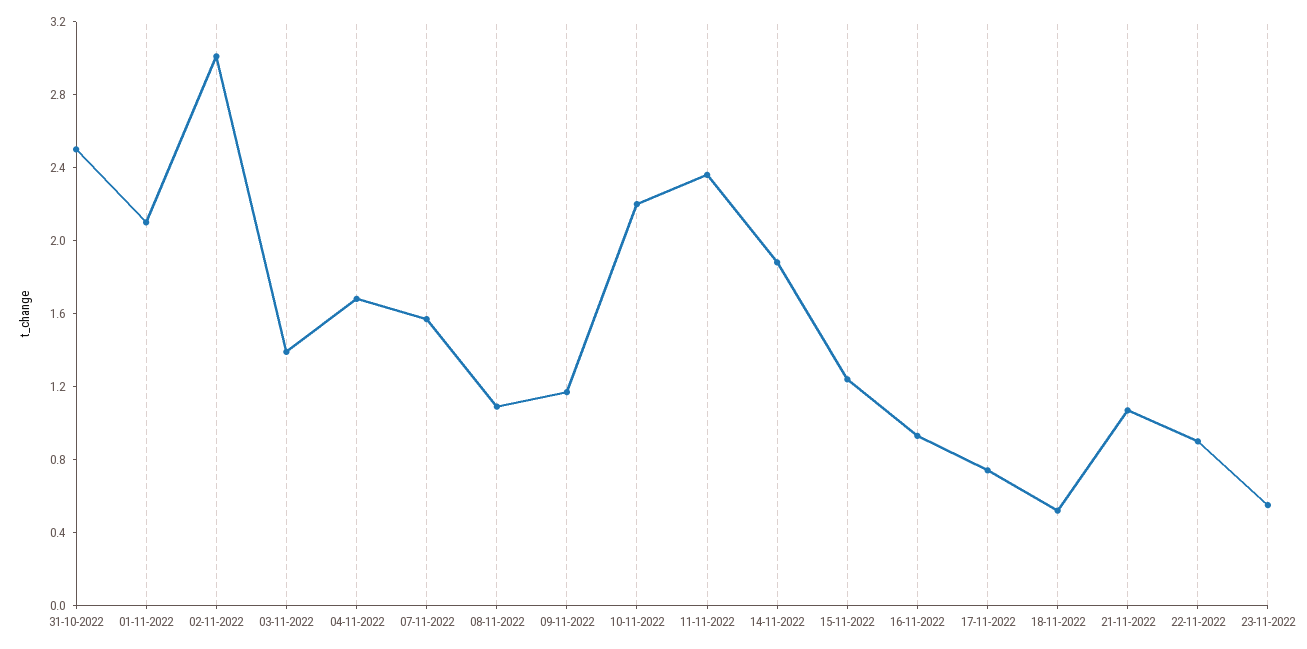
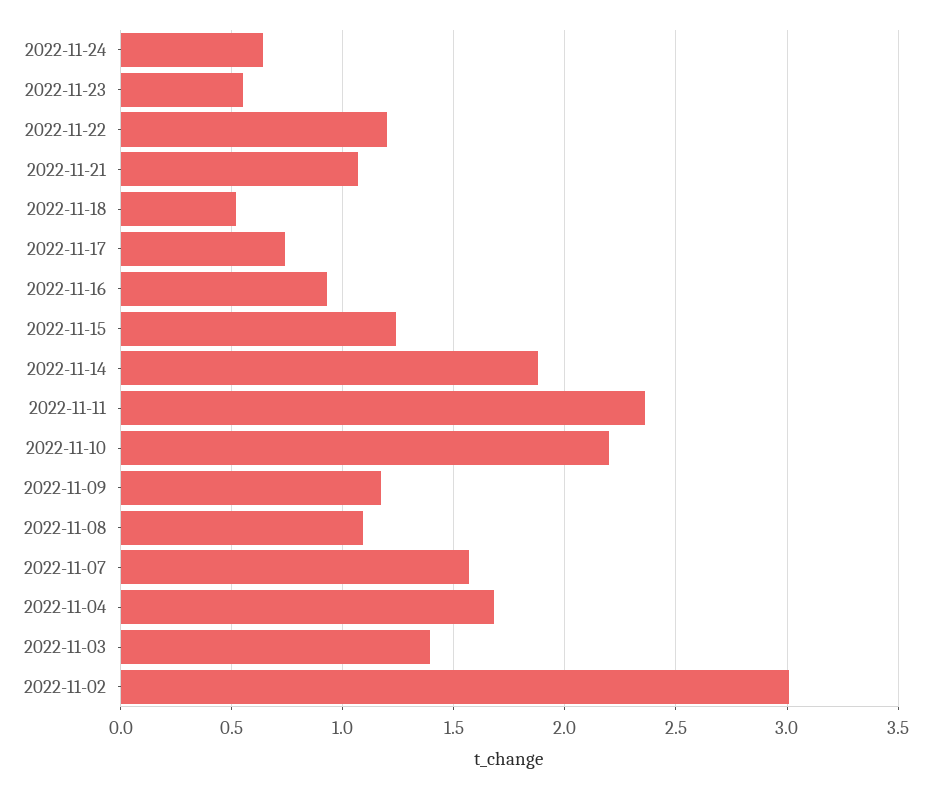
31-10-2022: 2.5 -> none
01-11-2022: 2.1 -> none
22-11-2022: 0.9 -> 1.2
2022-11-24: none -> 0.65

